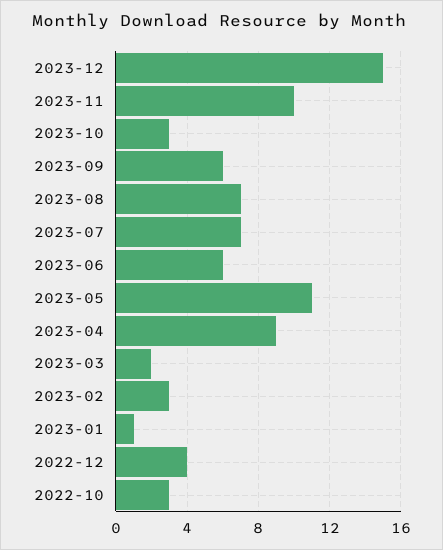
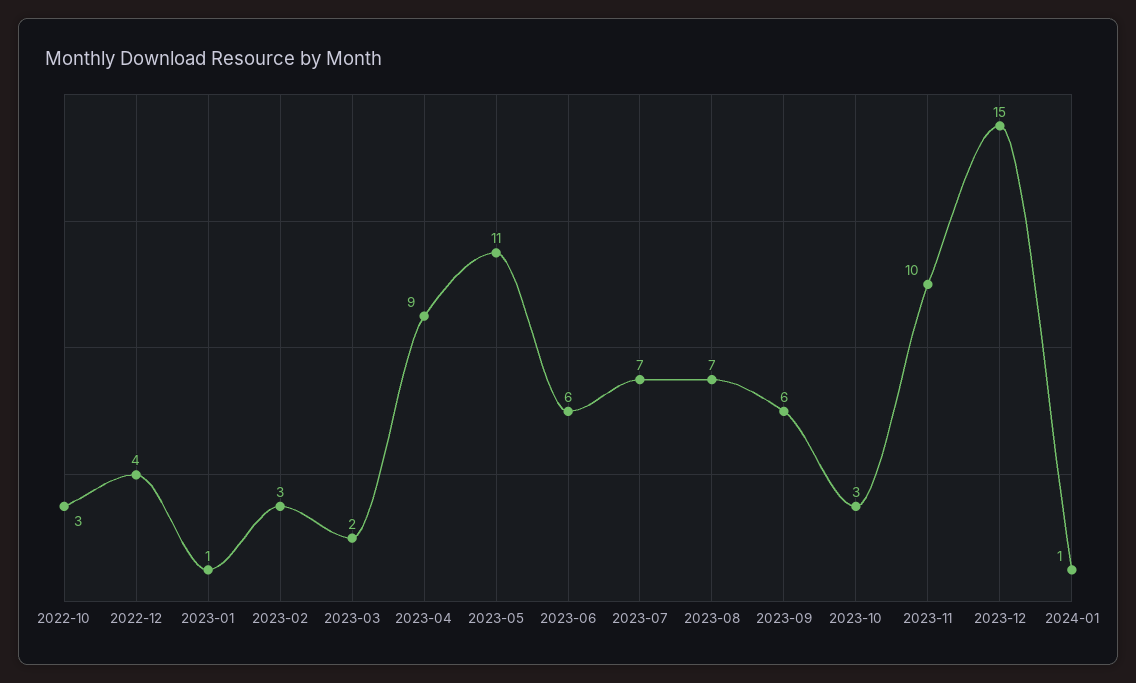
2024-01: none -> 1

